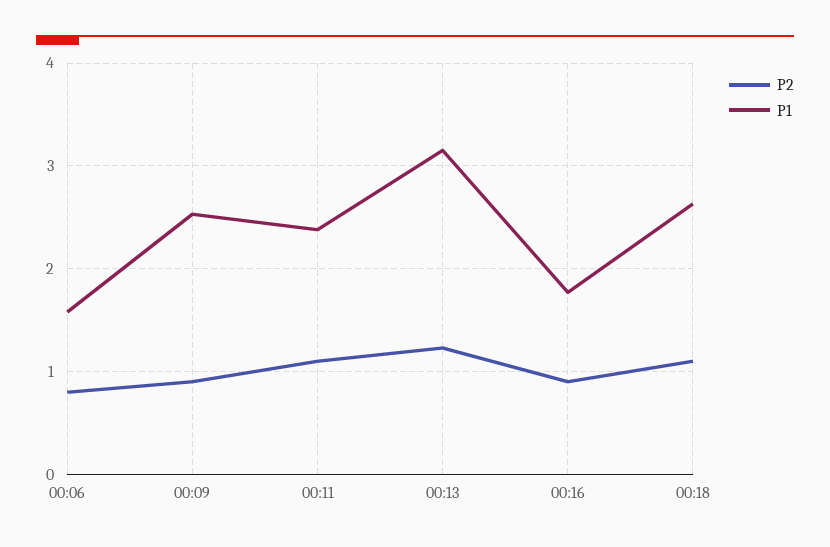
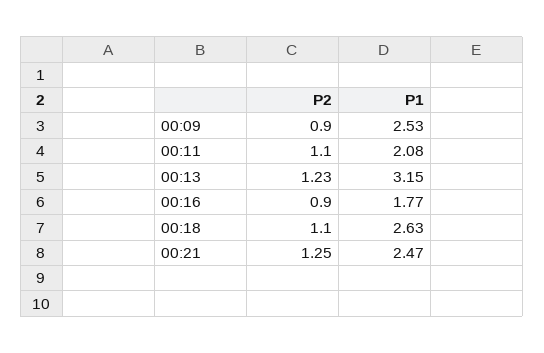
P2, 00:06: 0.8 -> none
P1, 00:06: 1.6 -> none
P1, 00:11: 2.4 -> 2.08
P2, 00:21: none -> 1.25
P1, 00:21: none -> 2.47

